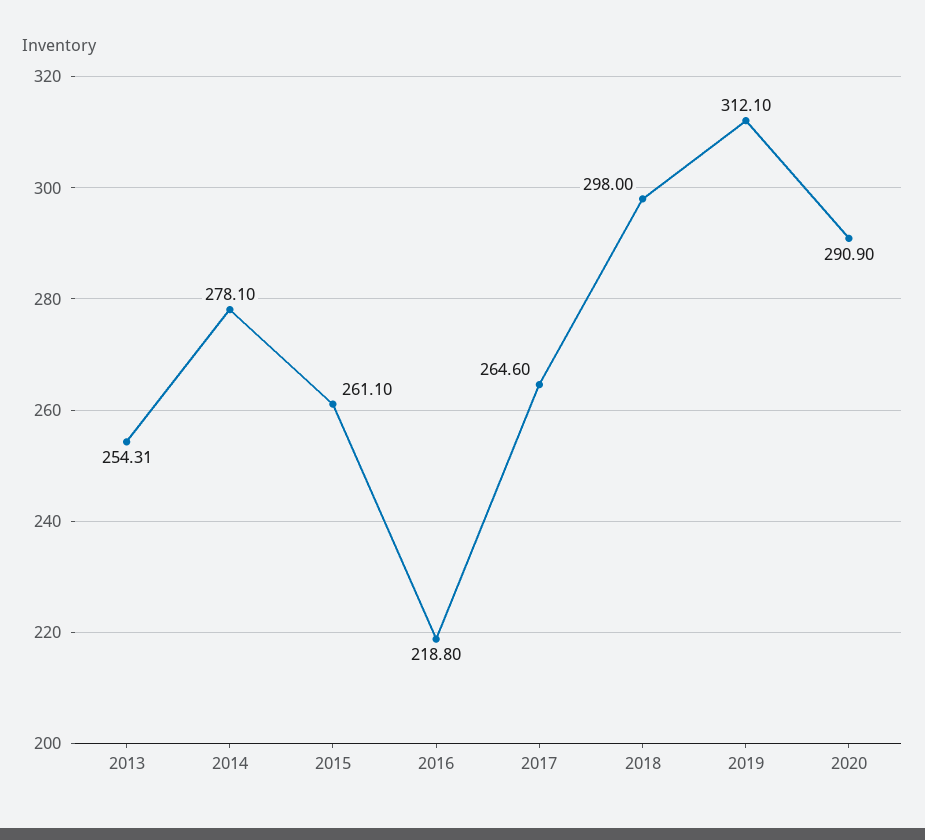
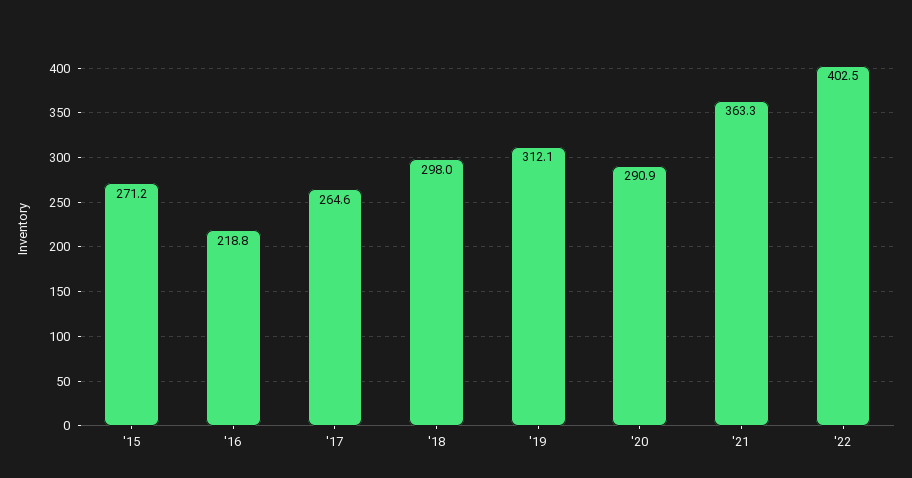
2013: 254.31 -> none
2014: 278.1 -> none
2015: 261.1 -> 271.2
'21: none -> 363.3
'22: none -> 402.5

